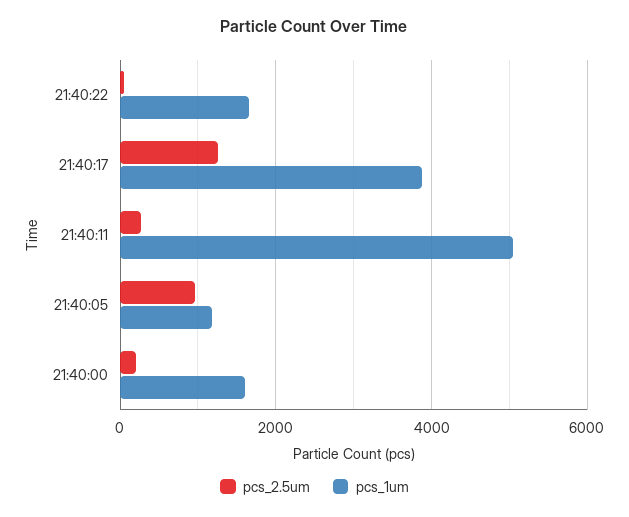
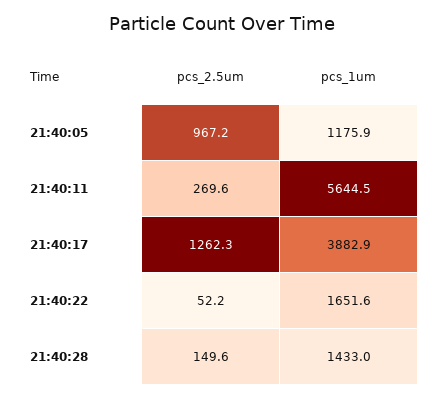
pcs_1um, 21:40:11: 5000 -> 5644.5
pcs_2.5um, 21:40:00: 200 -> none
pcs_1um, 21:40:00: 1600 -> none
pcs_2.5um, 21:40:28: none -> 149.6
pcs_1um, 21:40:28: none -> 1433

